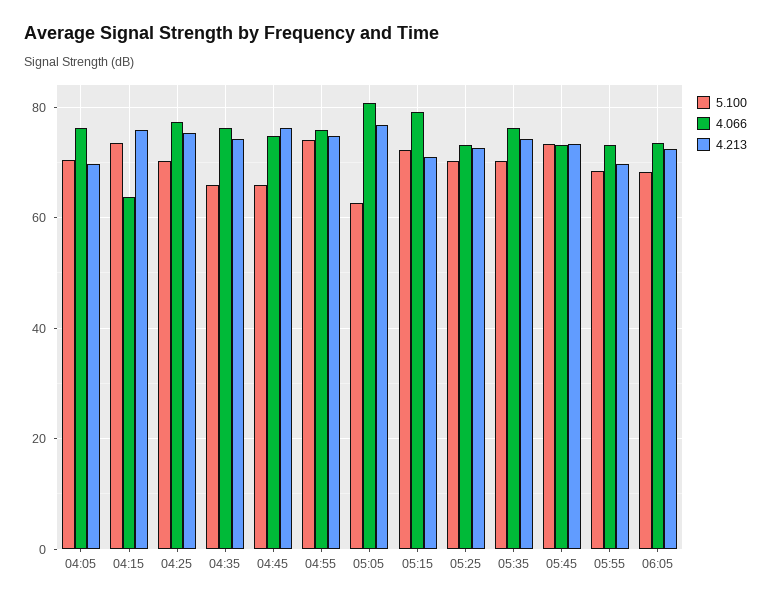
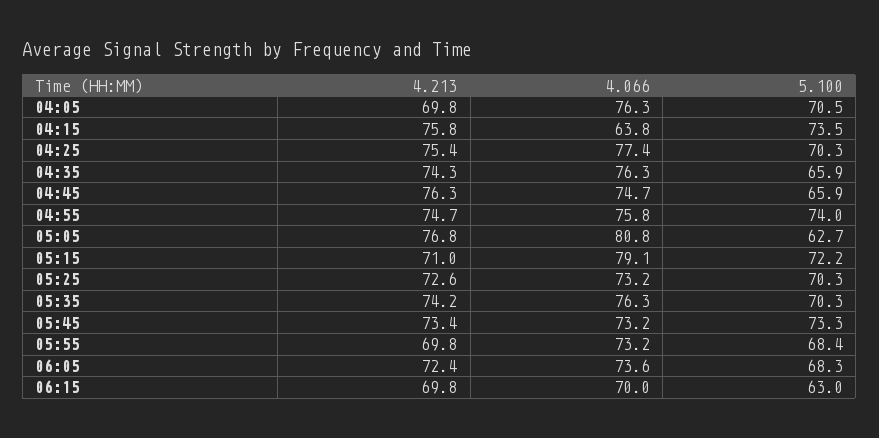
4.213, 06:15: none -> 69.8
4.066, 06:15: none -> 70
5.100, 06:15: none -> 63

